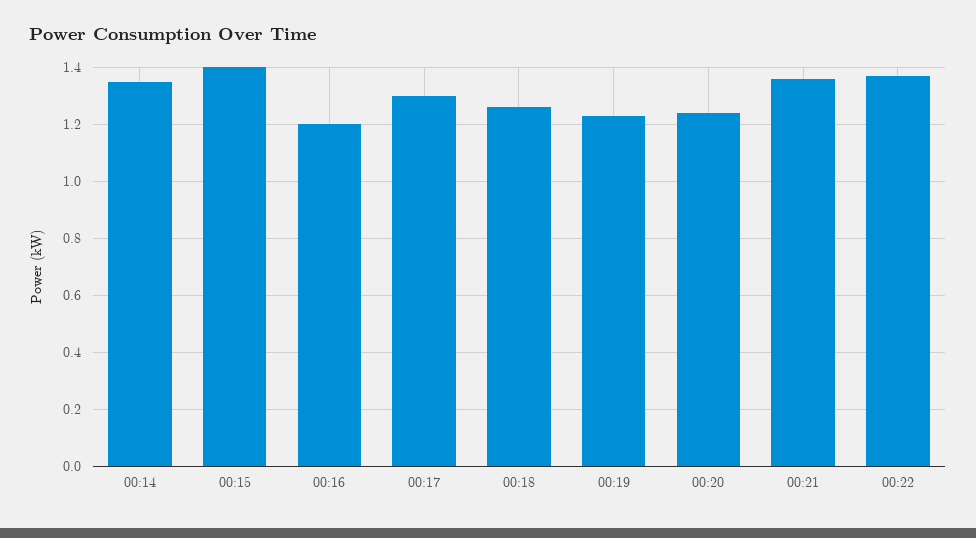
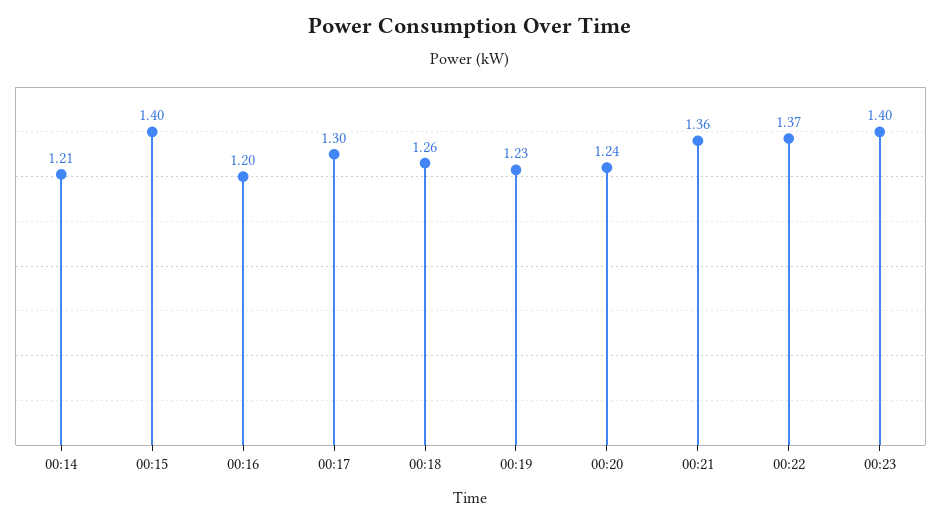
00:14: 1.35 -> 1.21
00:23: none -> 1.4

